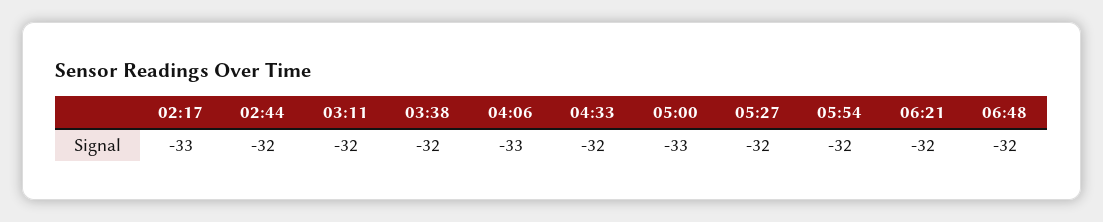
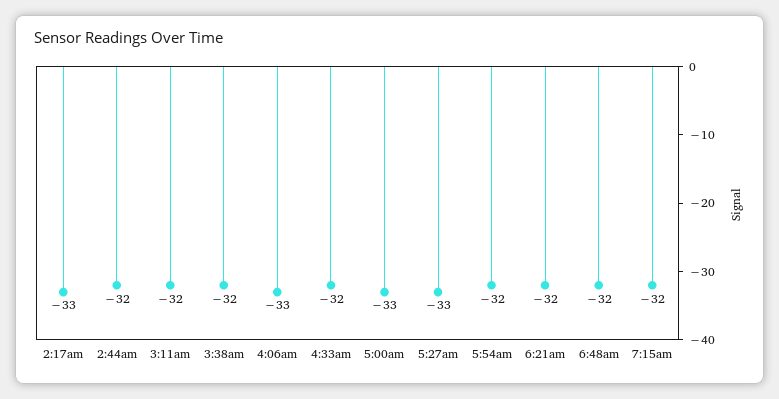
05:27: -32 -> -33
7:15am: none -> -32

